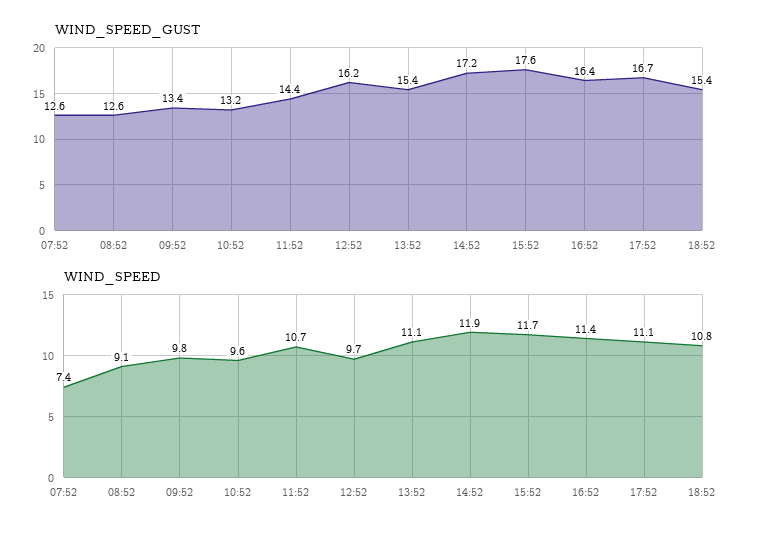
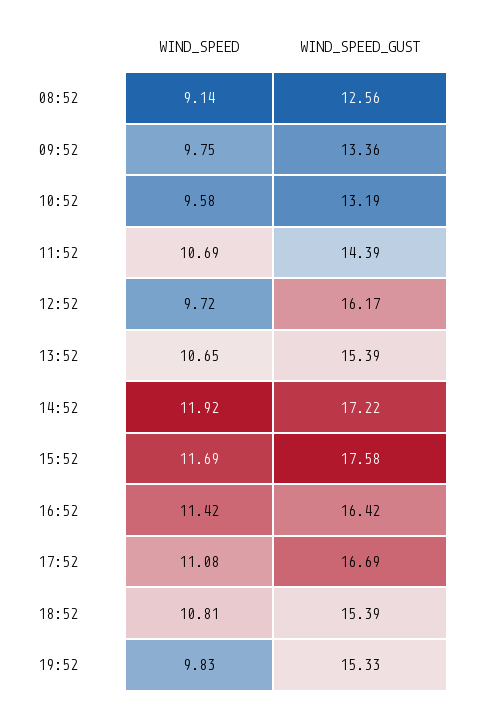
WIND_SPEED_GUST, 07:52: 12.6 -> none
WIND_SPEED, 07:52: 7.4 -> none
WIND_SPEED, 13:52: 11.1 -> 10.65
WIND_SPEED, 19:52: none -> 9.83
WIND_SPEED_GUST, 19:52: none -> 15.33

